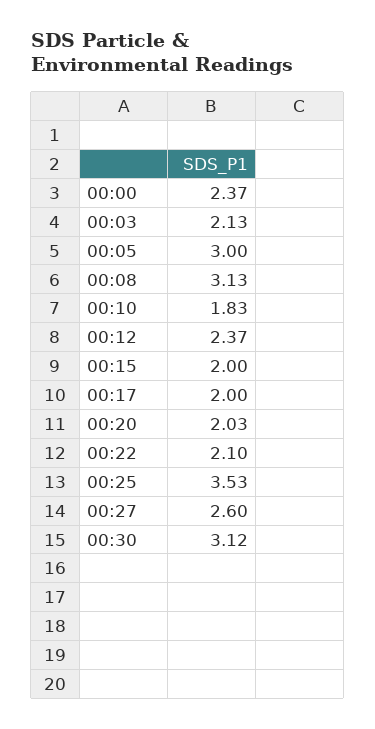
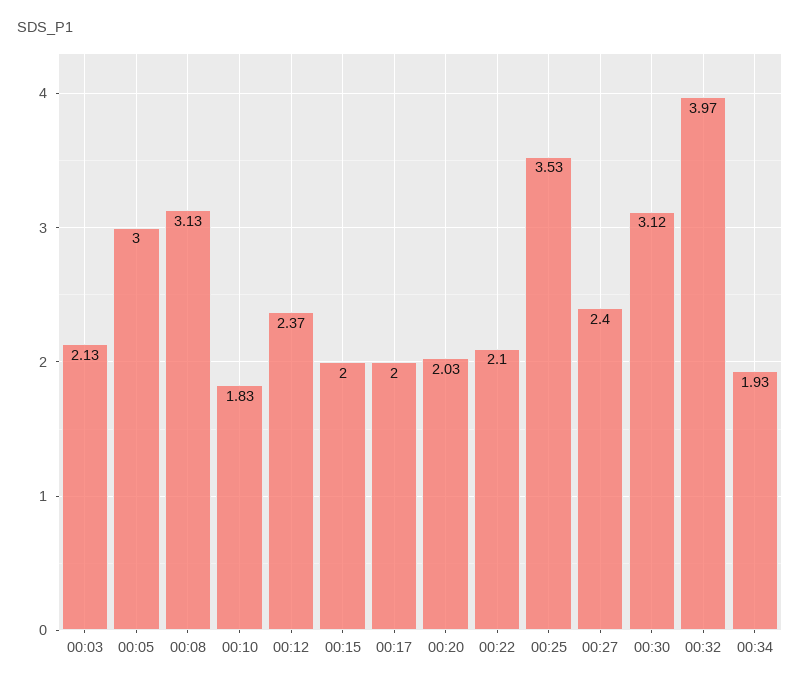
00:00: 2.37 -> none
00:27: 2.6 -> 2.4
00:32: none -> 3.97
00:34: none -> 1.93

